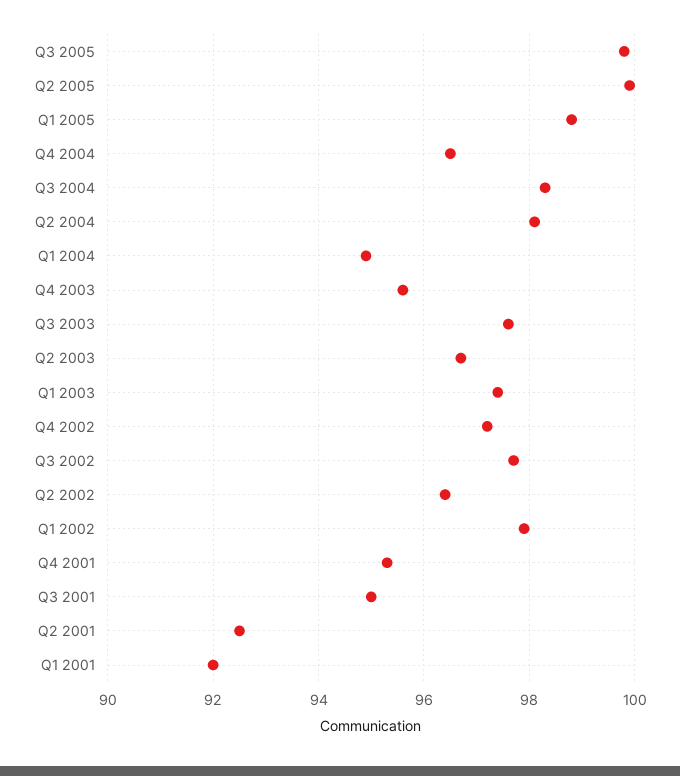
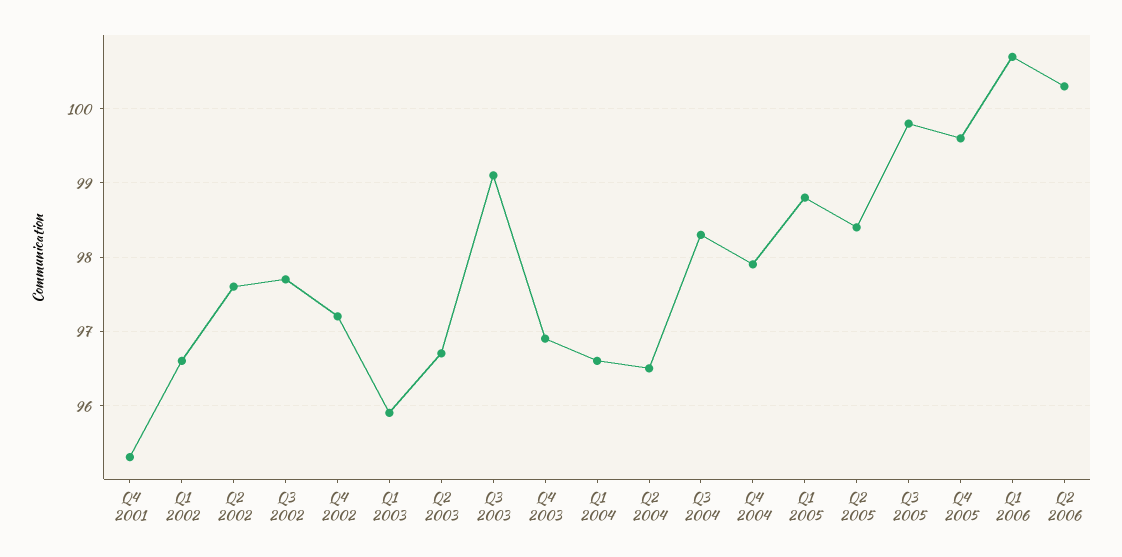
Q2 2005: 100 -> 98.4
Q4 2004: 96.5 -> 97.9
Q2 2004: 98 -> 96.5
Q1 2004: 95 -> 96.6
Q4 2003: 95.5 -> 96.9
Q3 2003: 97.5 -> 99.1
Q1 2003: 97.5 -> 95.9
Q2 2002: 96.5 -> 97.6
Q1 2002: 98 -> 96.6
Q3 2001: 95 -> none
Q2 2001: 92.5 -> none
Q1 2001: 92 -> none
Q4 2005: none -> 99.6
Q1 2006: none -> 100.7
Q2 2006: none -> 100.3

